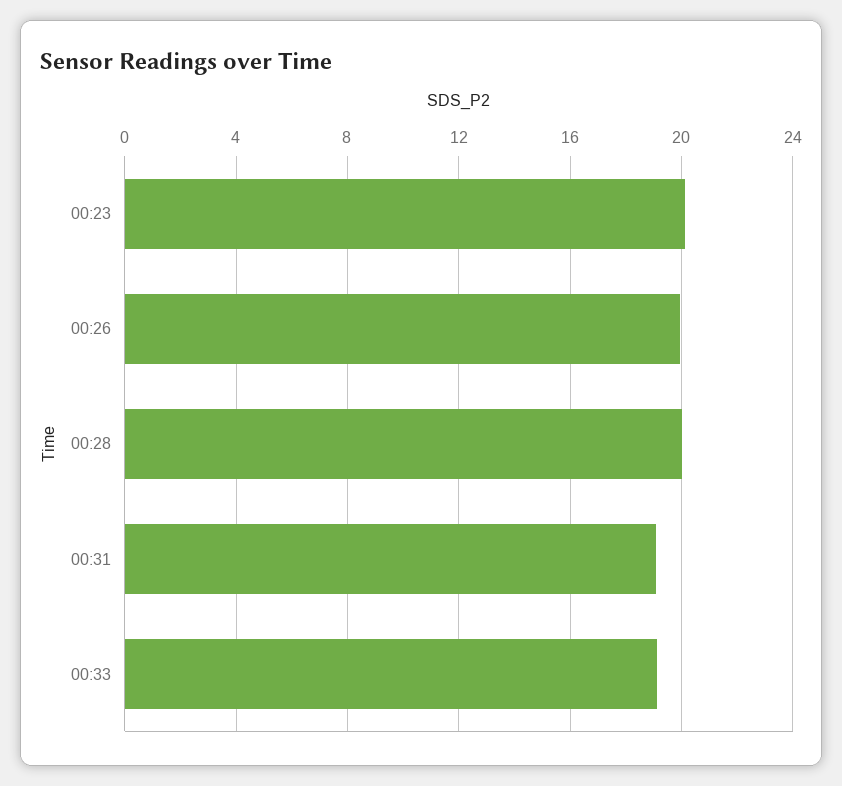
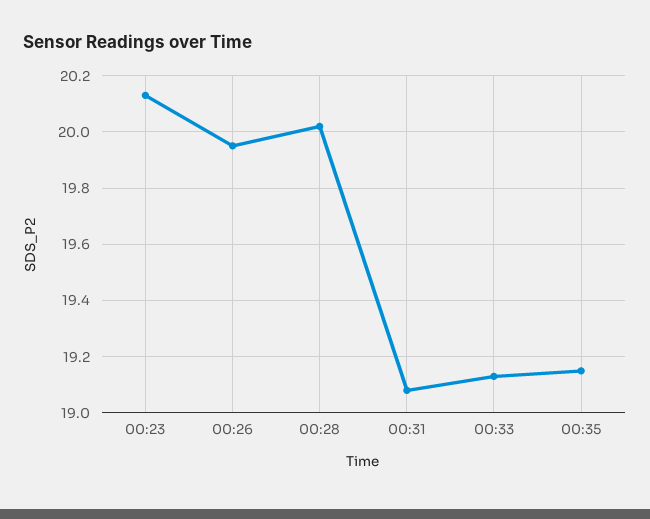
00:35: none -> 19.15

